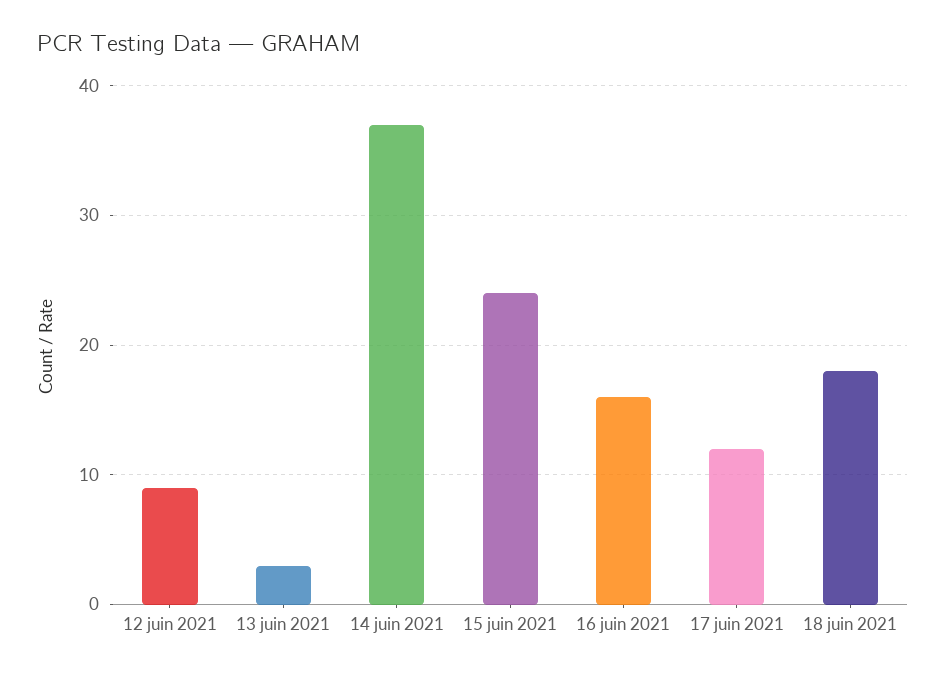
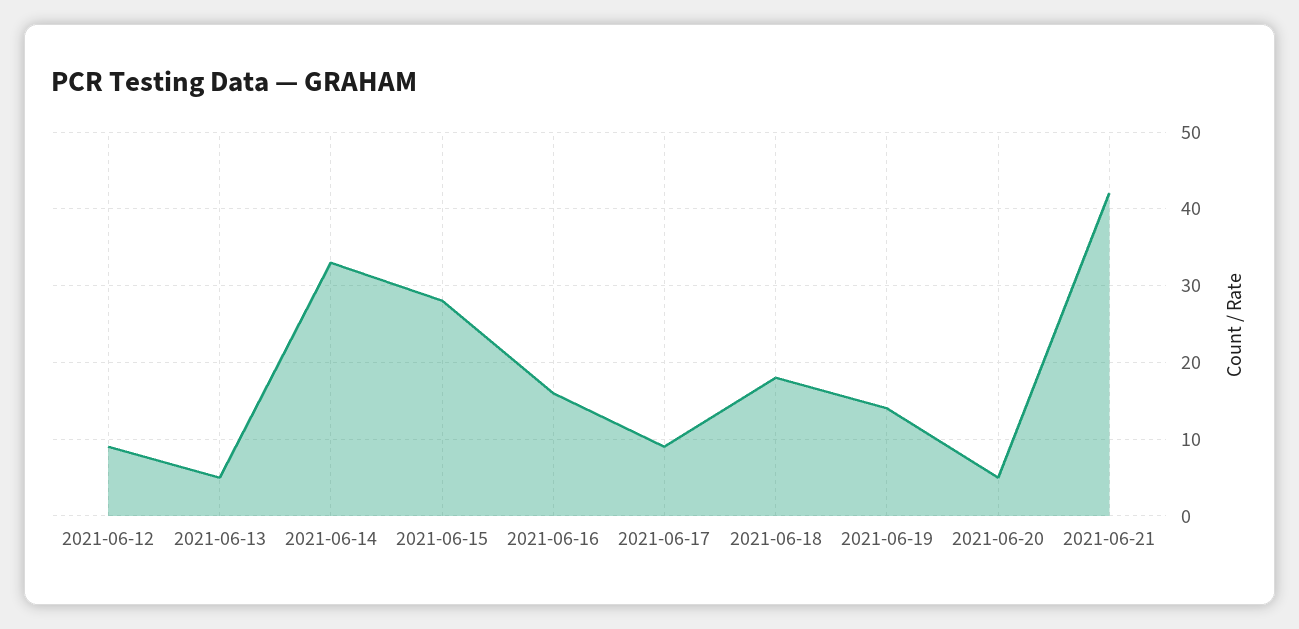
13 juin 2021: 3 -> 5
14 juin 2021: 37 -> 33
15 juin 2021: 24 -> 28
17 juin 2021: 12 -> 9
2021-06-19: none -> 14
2021-06-20: none -> 5
2021-06-21: none -> 42

